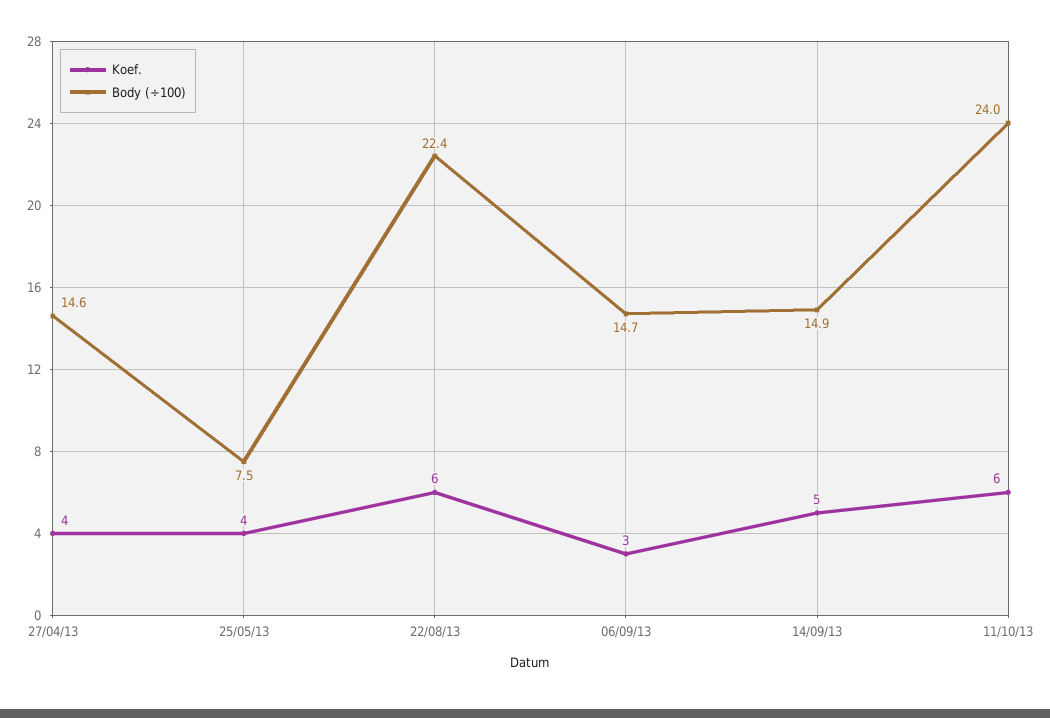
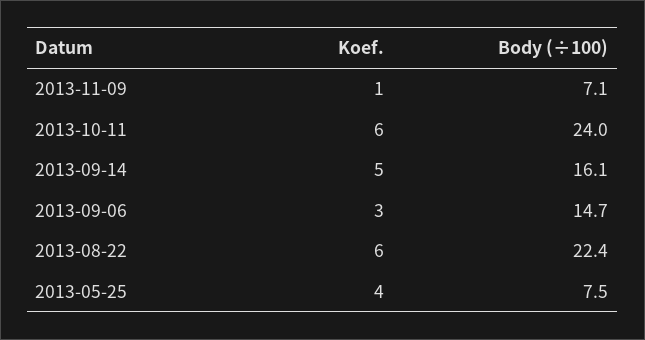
Koef., 27/04/13: 4 -> none
Body (÷100), 27/04/13: 14.6 -> none
Body (÷100), 14/09/13: 14.9 -> 16.1
Koef., 2013-11-09: none -> 1
Body (÷100), 2013-11-09: none -> 7.1

